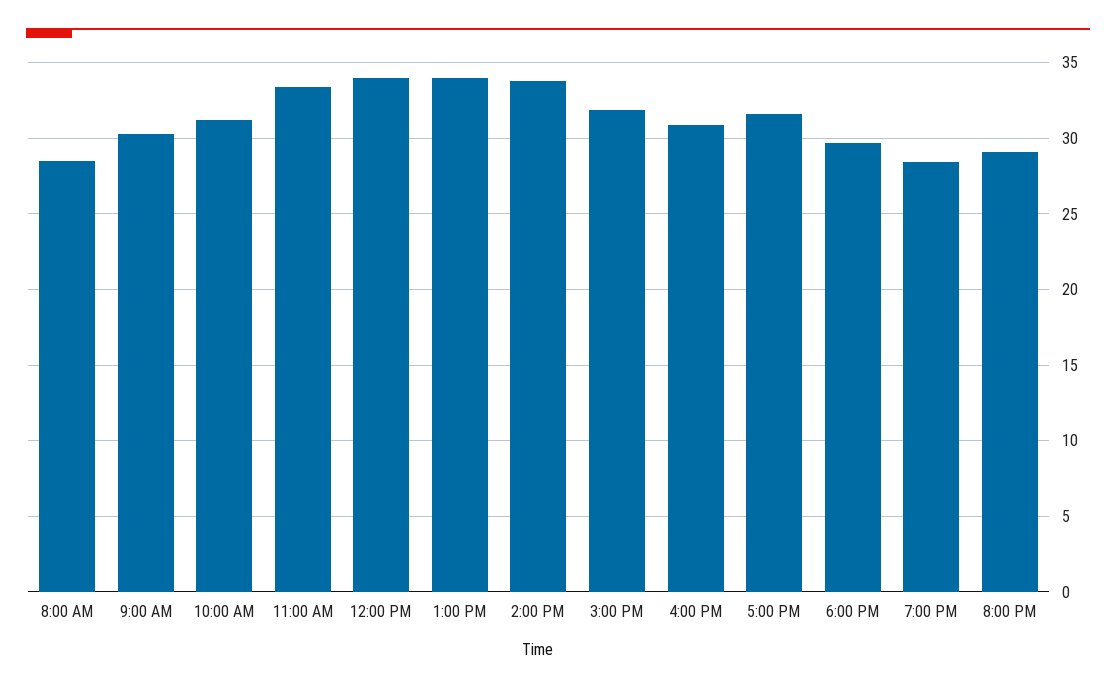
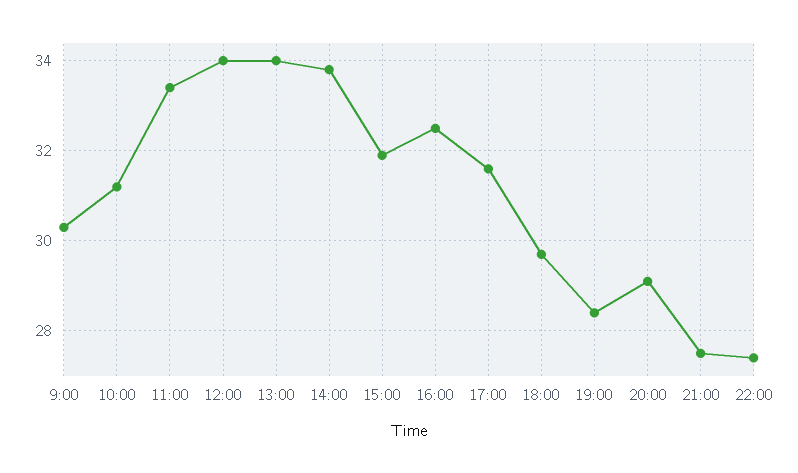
8:00 AM: 28.5 -> none
4:00 PM: 31 -> 32.5
21:00: none -> 27.5
22:00: none -> 27.5

